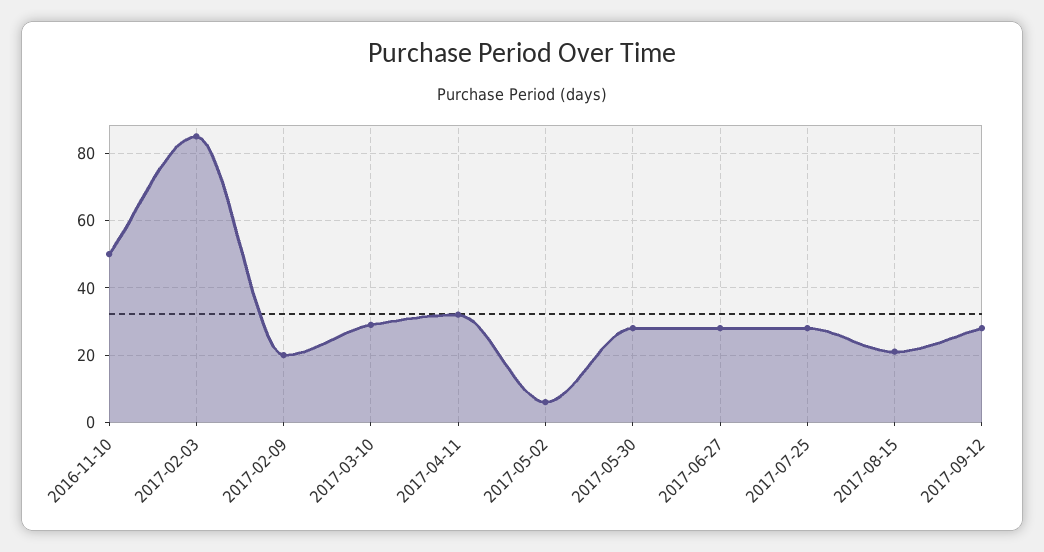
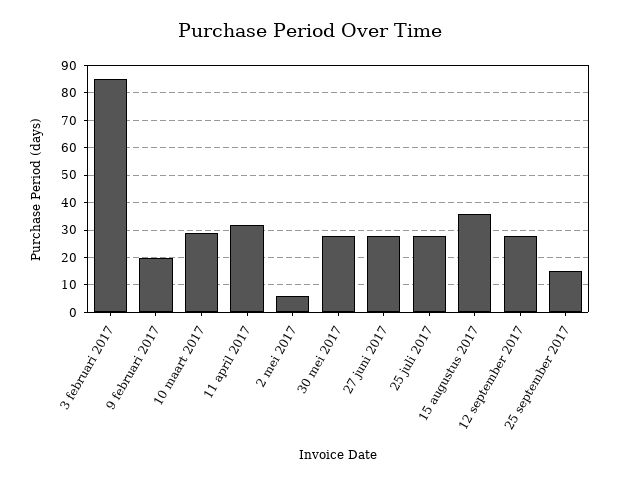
2016-11-10: 50 -> none
2017-08-15: 20 -> 35
25 september 2017: none -> 15

